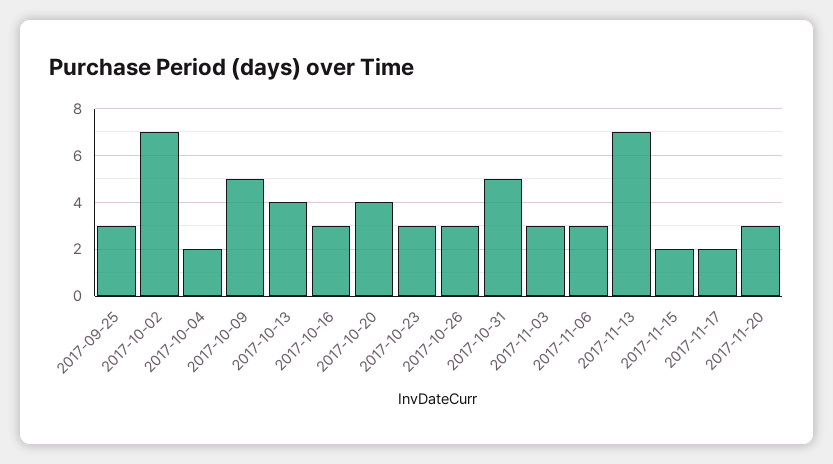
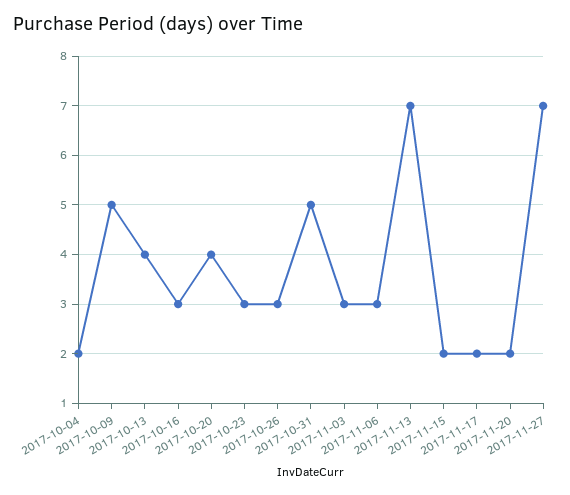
2017-09-25: 3 -> none
2017-10-02: 7 -> none
2017-11-20: 3 -> 2
2017-11-27: none -> 7

